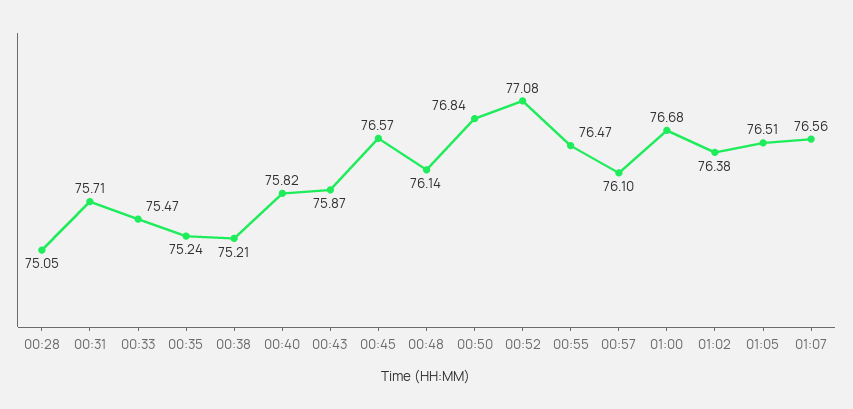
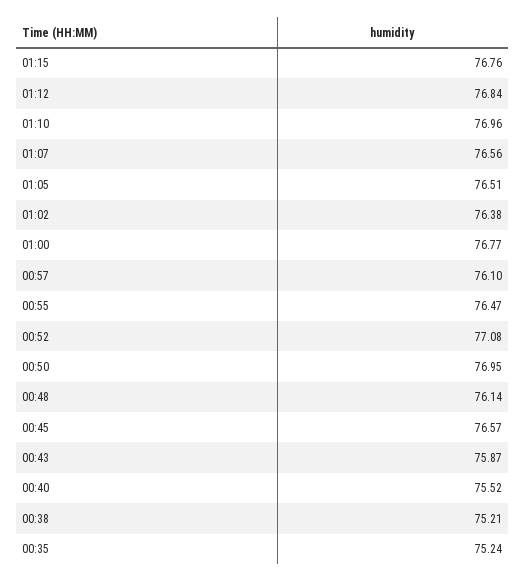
00:28: 75.05 -> none
00:31: 75.71 -> none
00:33: 75.47 -> none
00:40: 75.82 -> 75.52
00:50: 76.84 -> 76.95
01:00: 76.68 -> 76.77
01:15: none -> 76.76
01:12: none -> 76.84
01:10: none -> 76.96

